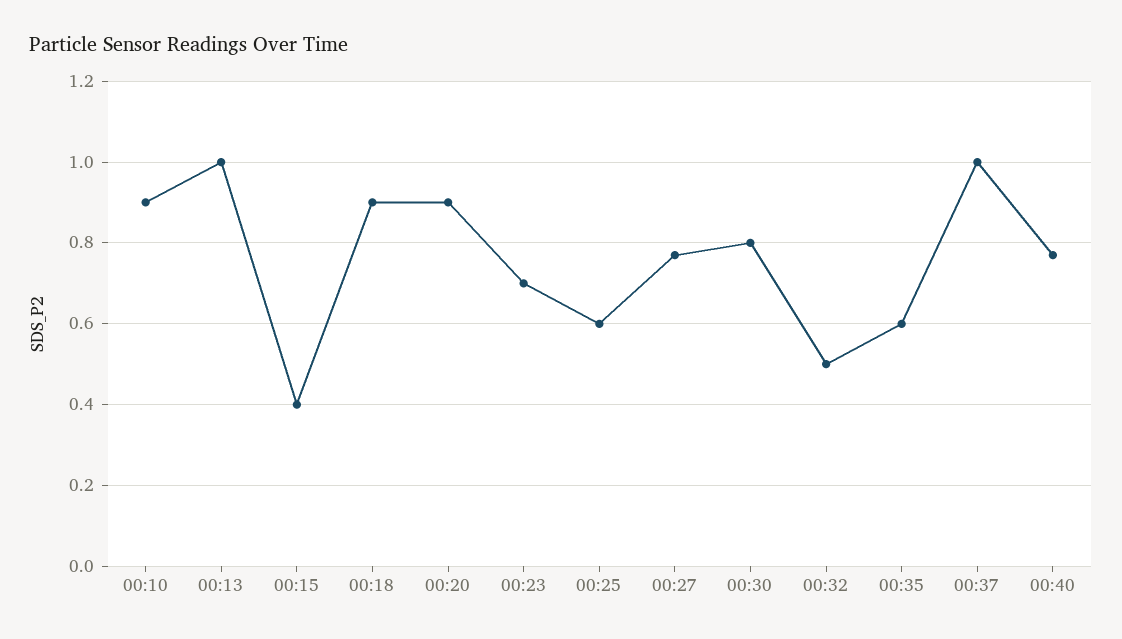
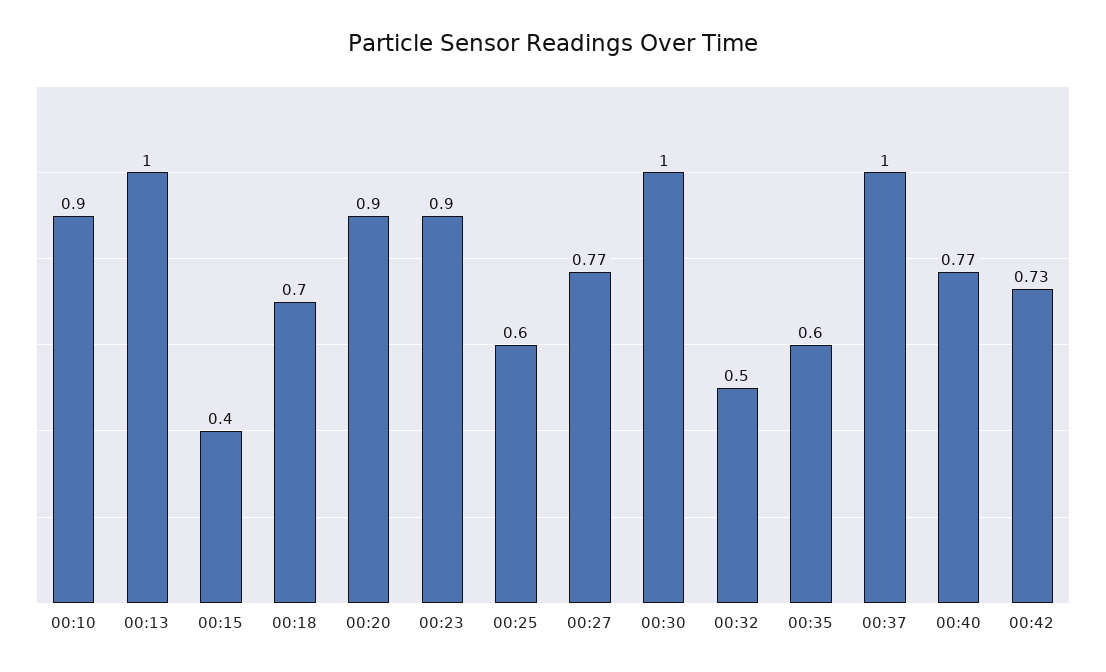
00:18: 0.9 -> 0.7
00:23: 0.7 -> 0.9
00:30: 0.8 -> 1
00:42: none -> 0.73

